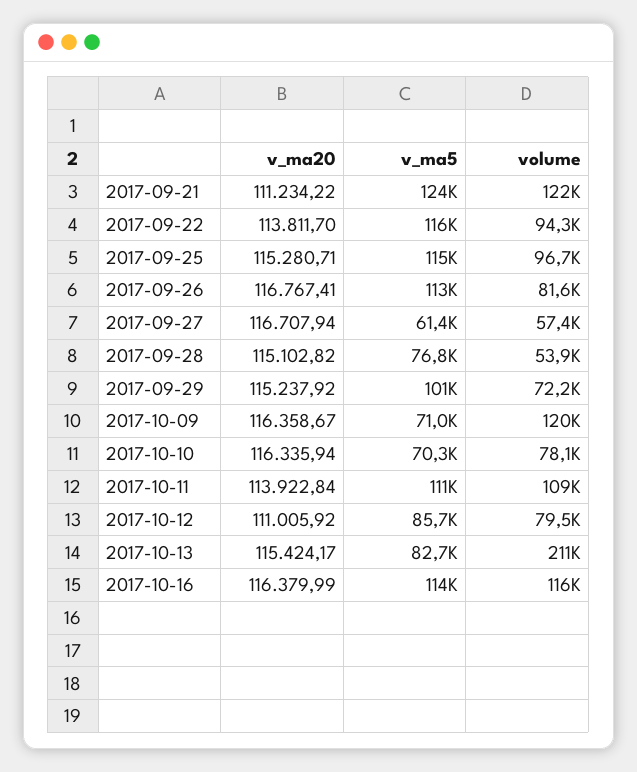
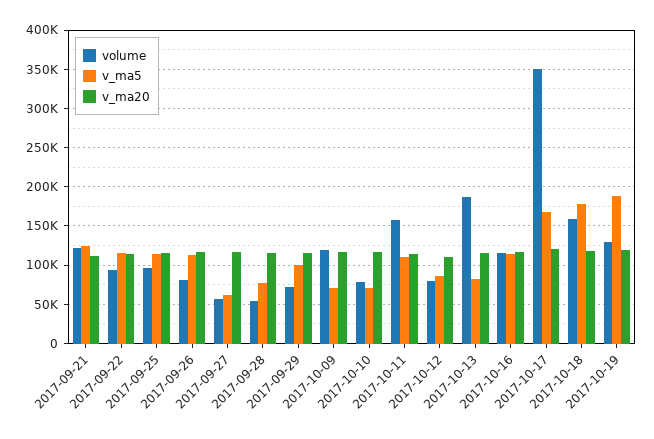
volume, 2017-10-11: 109000 -> 160000
volume, 2017-10-13: 211000 -> 190000
volume, 2017-10-17: none -> 350000
v_ma5, 2017-10-17: none -> 170000
v_ma20, 2017-10-17: none -> 120000
volume, 2017-10-18: none -> 160000
v_ma5, 2017-10-18: none -> 180000
v_ma20, 2017-10-18: none -> 120000
volume, 2017-10-19: none -> 130000
v_ma5, 2017-10-19: none -> 190000
v_ma20, 2017-10-19: none -> 120000

